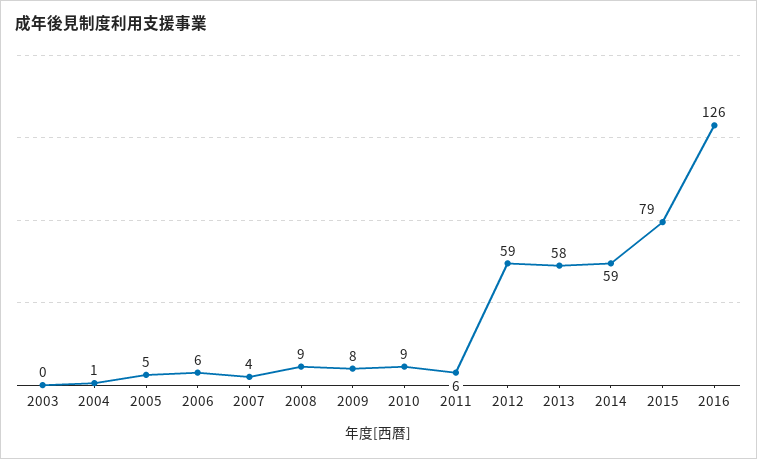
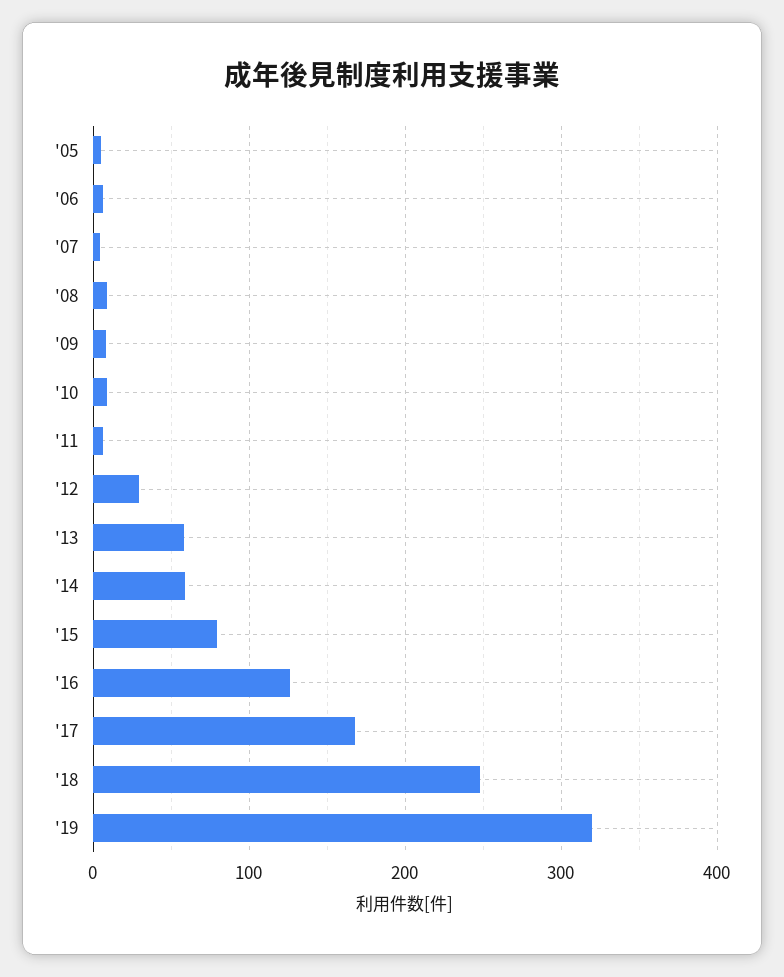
2003: 0 -> none
2004: 1 -> none
2012: 59 -> 30
'17: none -> 170
'18: none -> 250
'19: none -> 320

